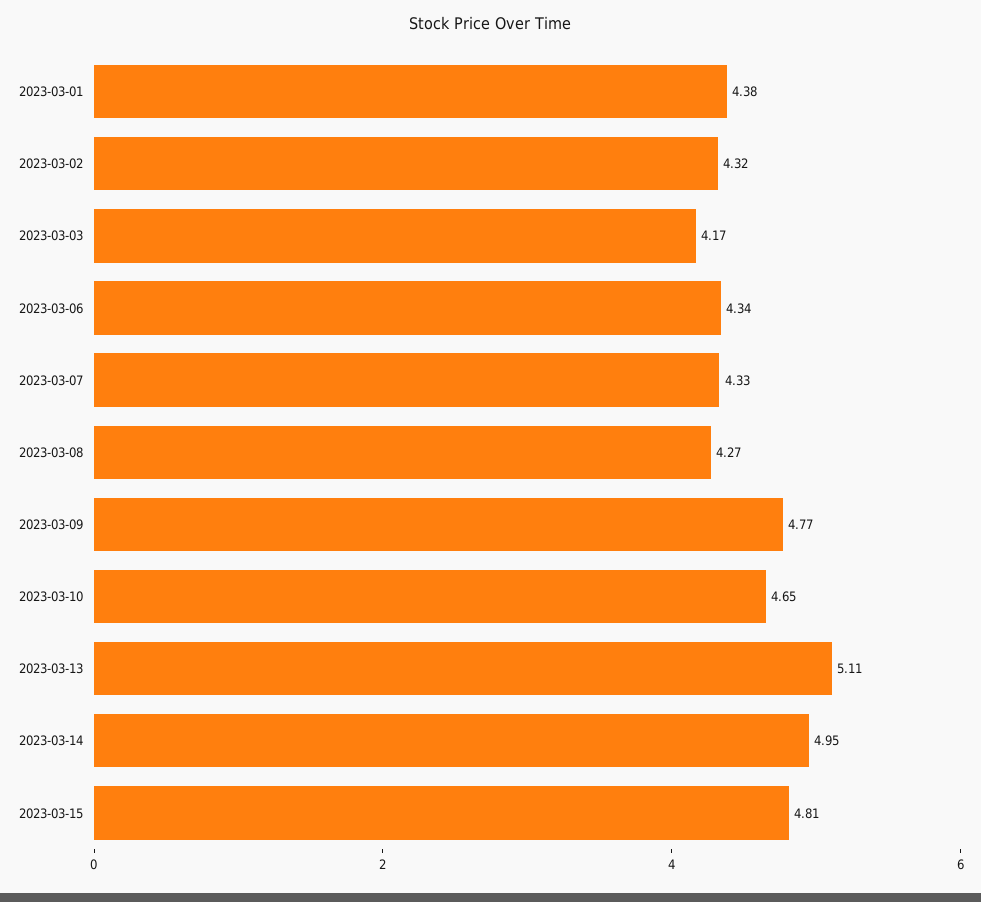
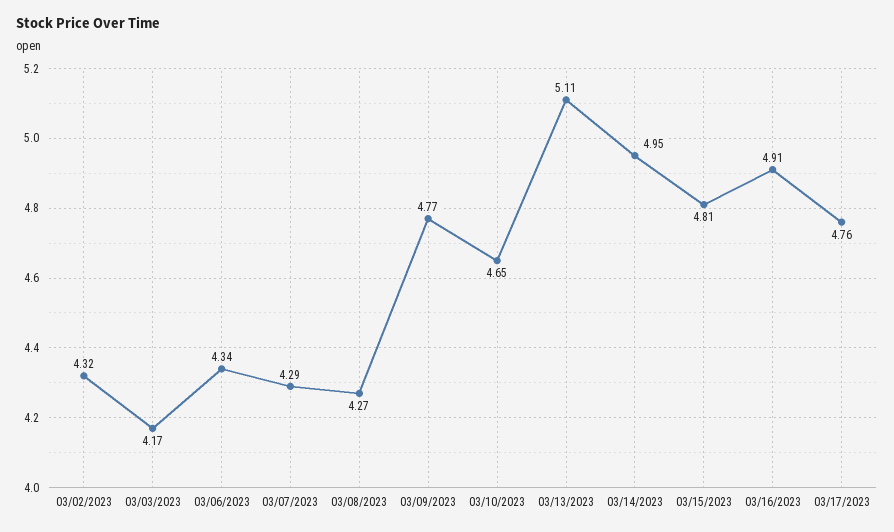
2023-03-01: 4.38 -> none
2023-03-07: 4.33 -> 4.29
03/16/2023: none -> 4.91
03/17/2023: none -> 4.76

